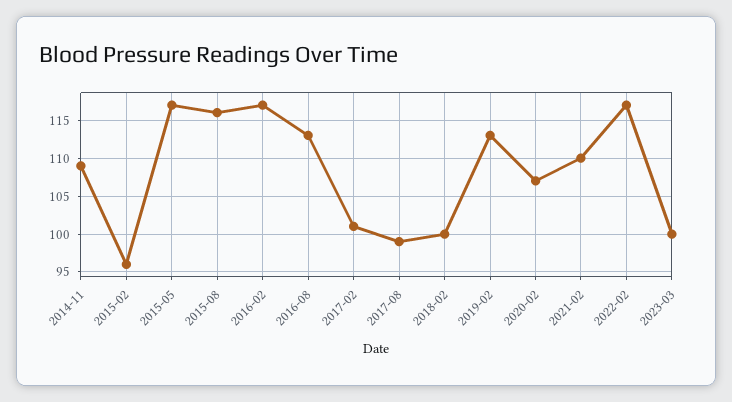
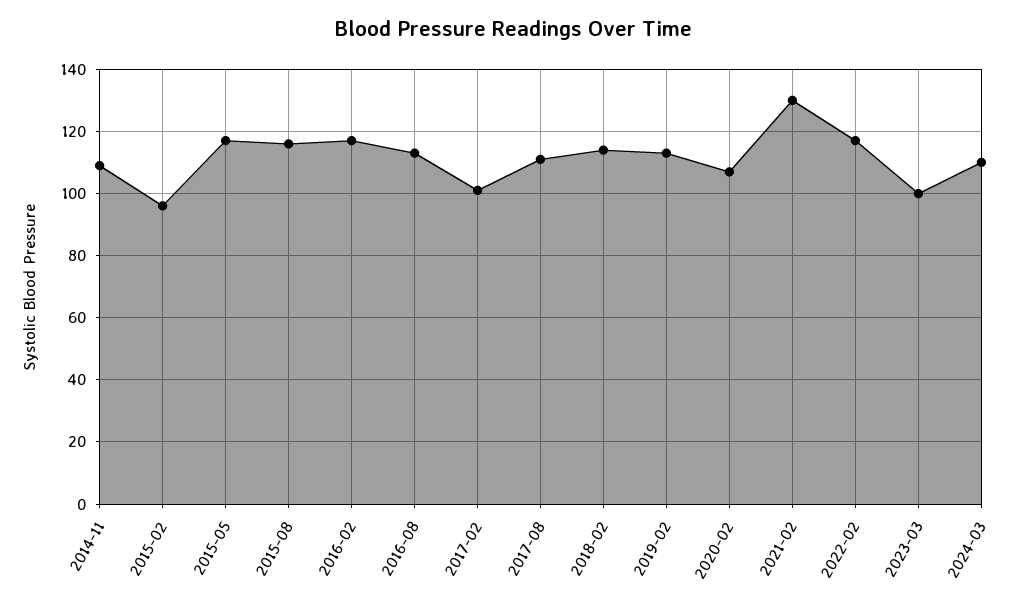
2017-08: 99 -> 110
2018-02: 100 -> 115
2021-02: 110 -> 130
2024-03: none -> 110

